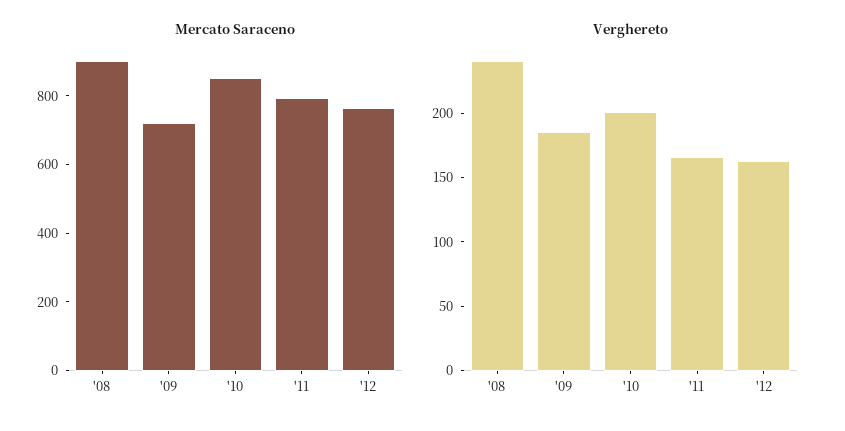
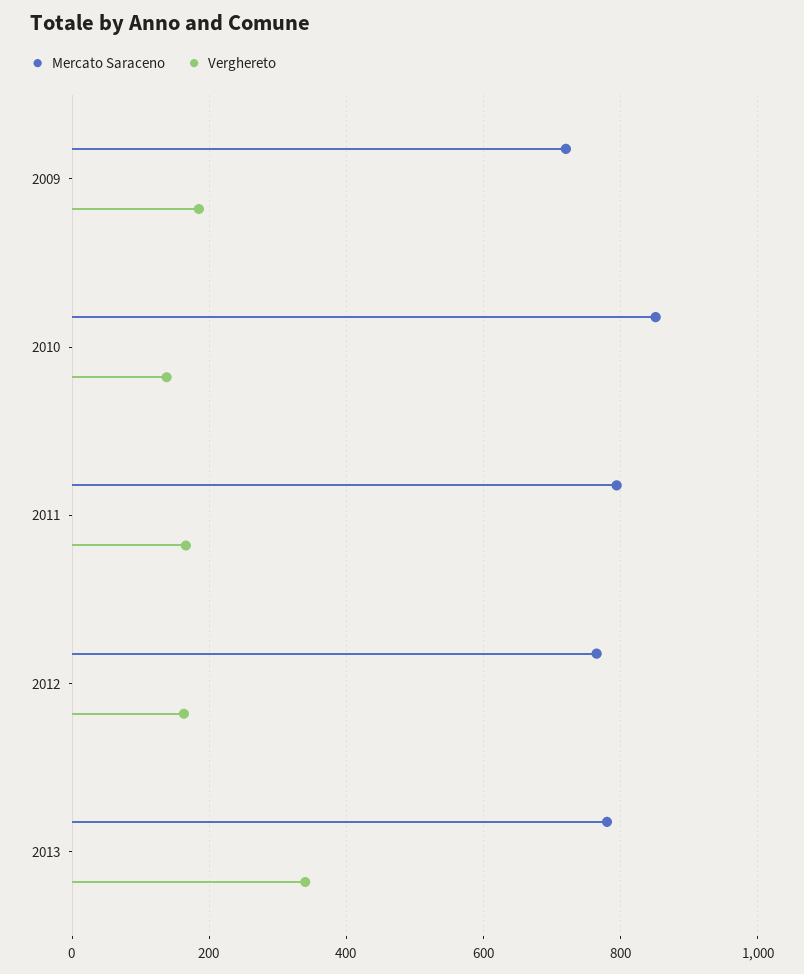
Mercato Saraceno, '08: 900 -> none
Verghereto, '08: 240 -> none
Verghereto, '10: 200 -> 140
Mercato Saraceno, 2013: none -> 780
Verghereto, 2013: none -> 340

